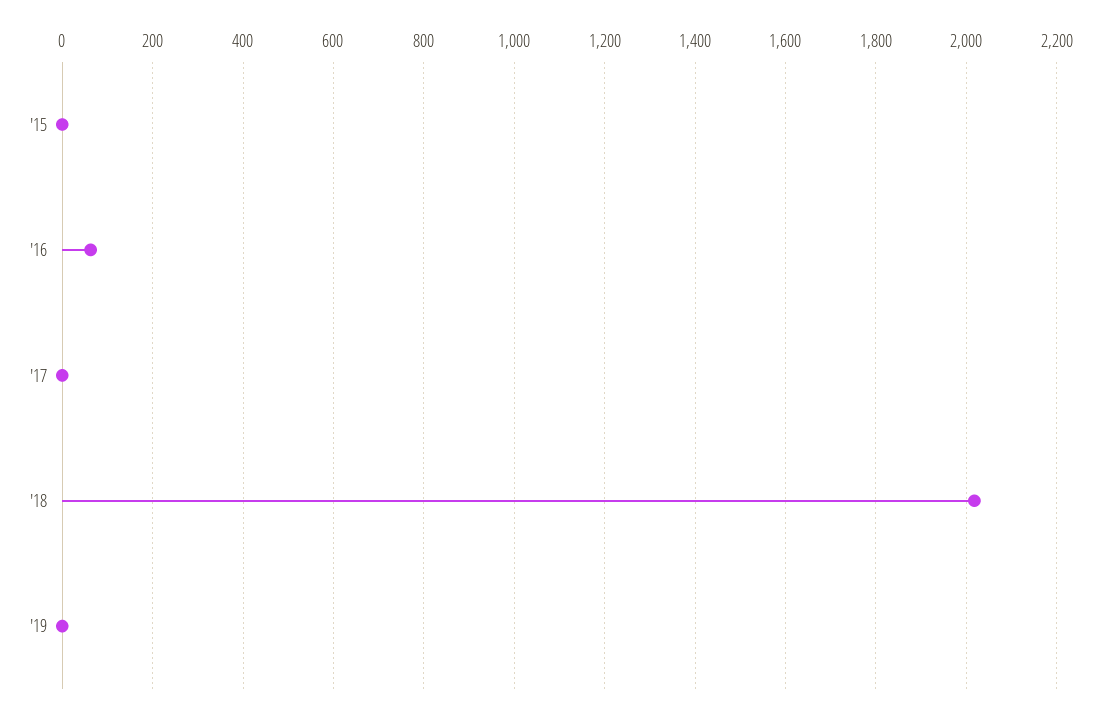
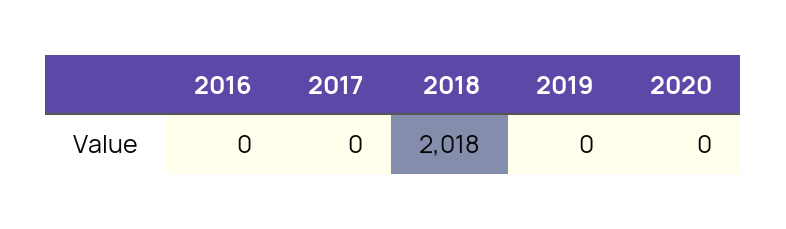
'15: 0 -> none
'16: 60 -> 0
2020: none -> 0

